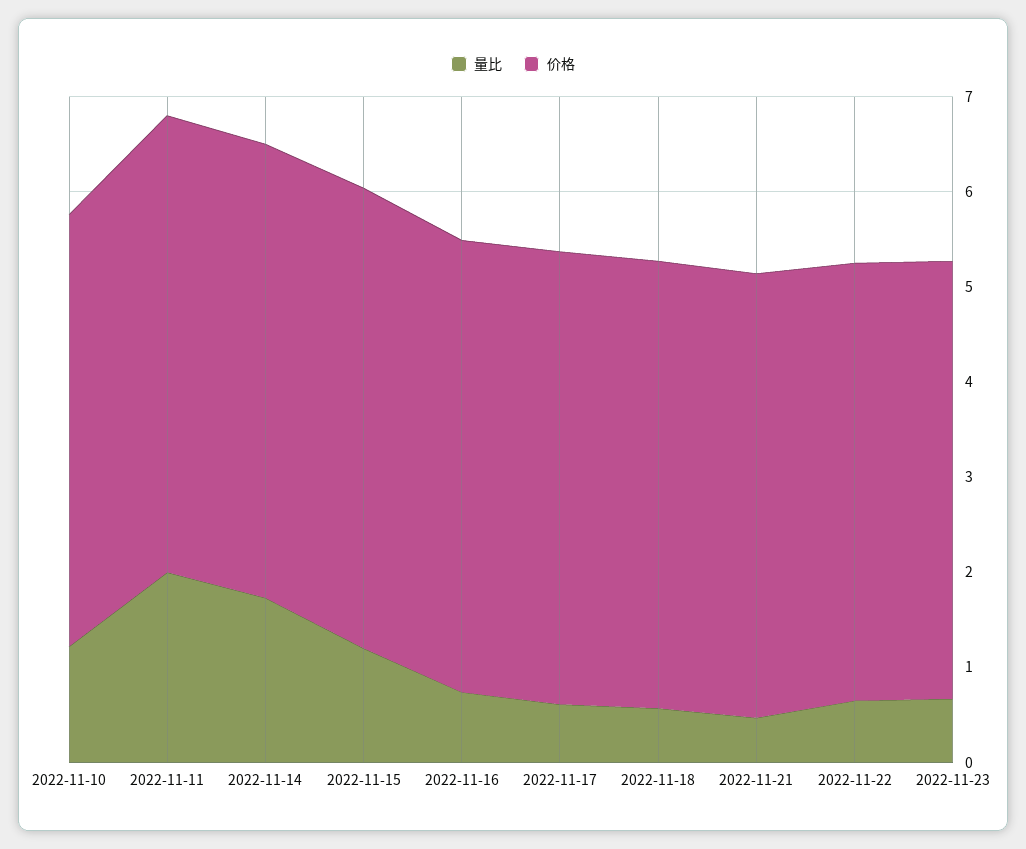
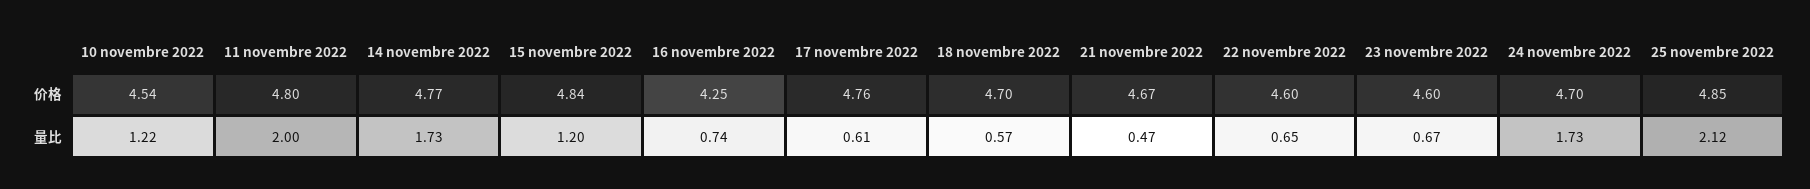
价格, 2022-11-16: 4.8 -> 4.25
价格, 24 novembre 2022: none -> 4.7
价格, 25 novembre 2022: none -> 4.85
量比, 24 novembre 2022: none -> 1.73
量比, 25 novembre 2022: none -> 2.12

